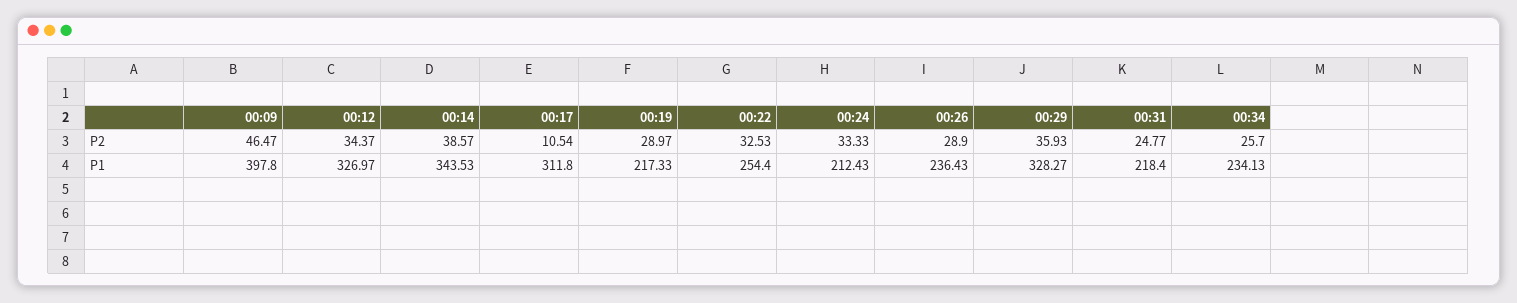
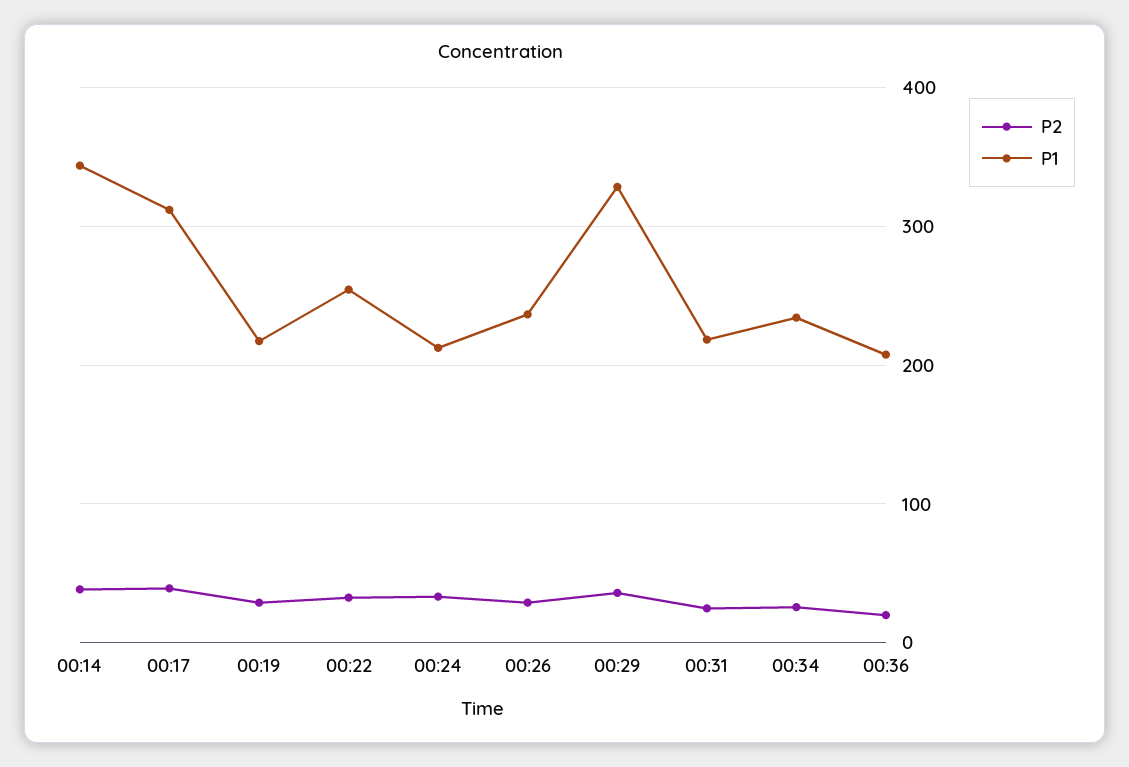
P2, 00:09: 46.47 -> none
P2, 00:12: 34.37 -> none
P2, 00:17: 10.54 -> 40
P1, 00:09: 397.8 -> none
P1, 00:12: 326.97 -> none
P2, 00:36: none -> 20
P1, 00:36: none -> 210

